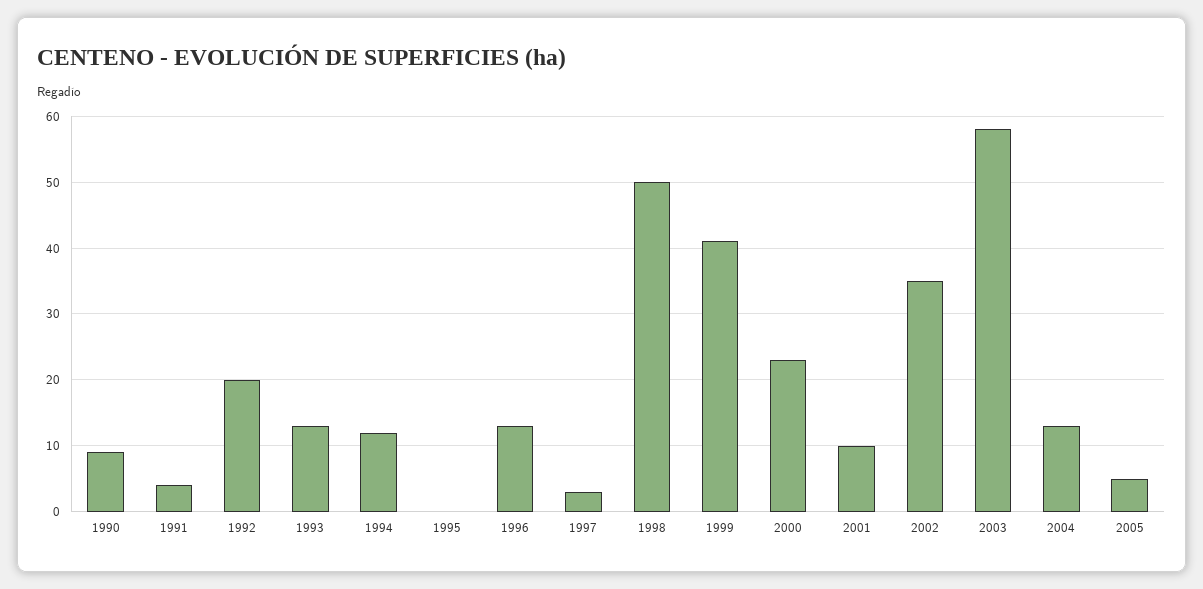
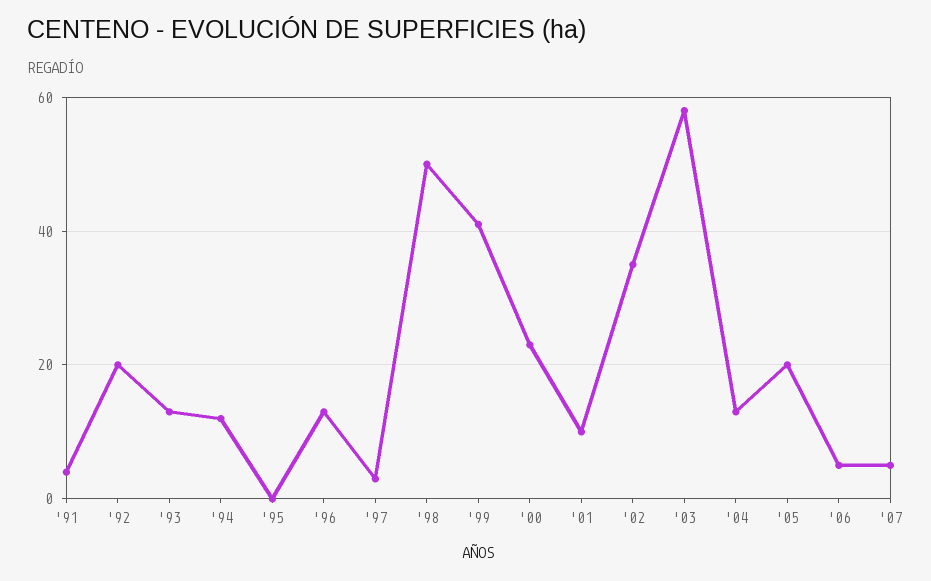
1990: 9 -> none
2005: 5 -> 20
'06: none -> 5
'07: none -> 5

